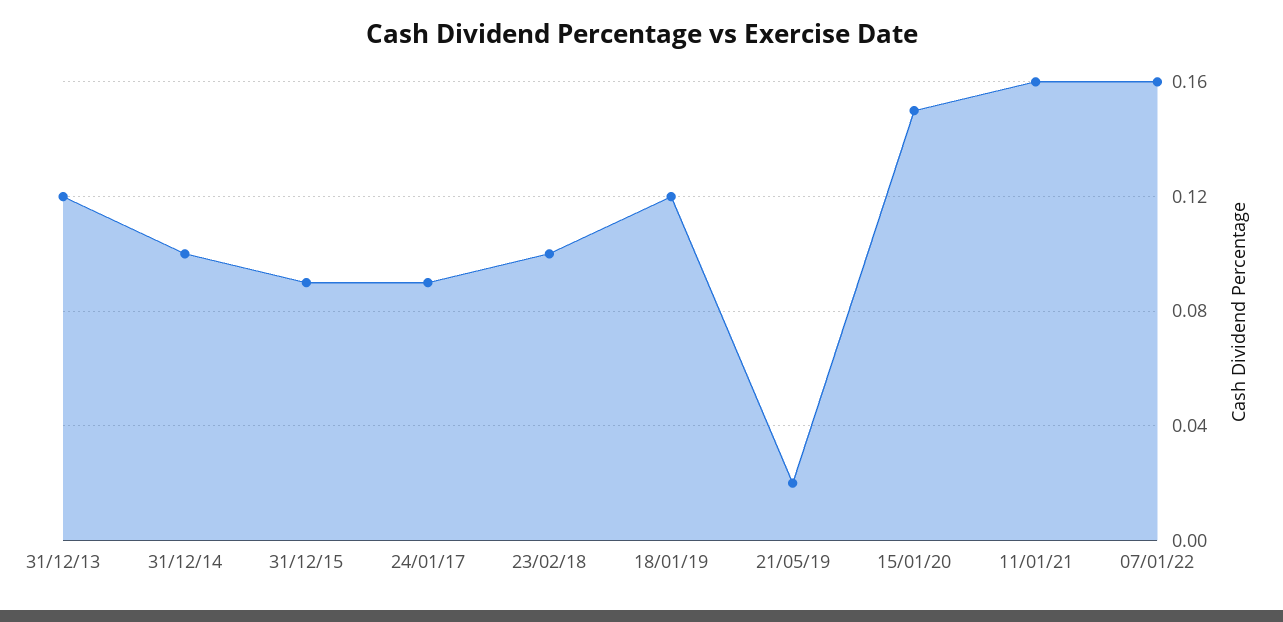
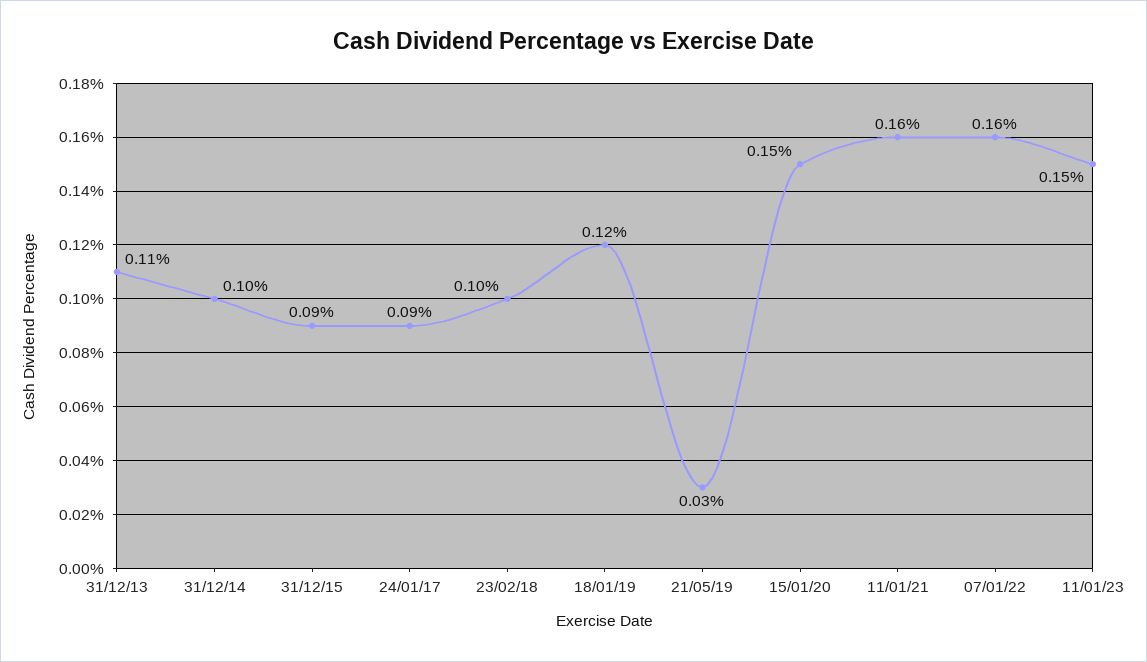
31/12/13: 0.12 -> 0.11
21/05/19: 0.02 -> 0.03
11/01/23: none -> 0.15

